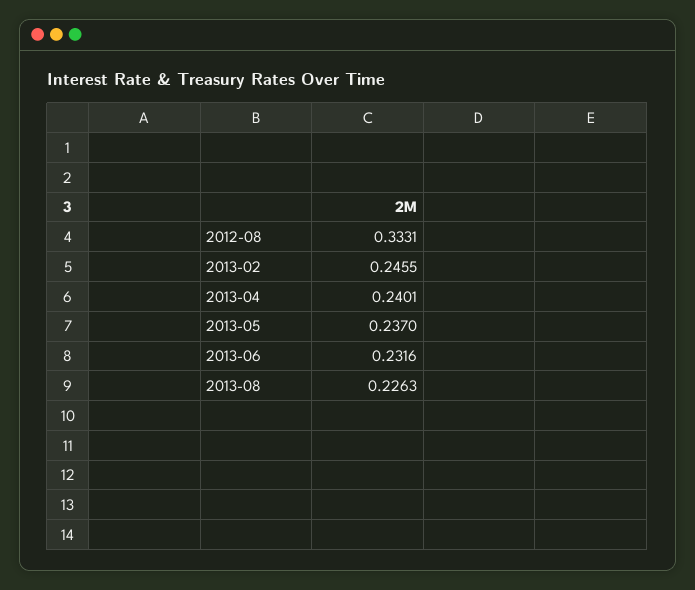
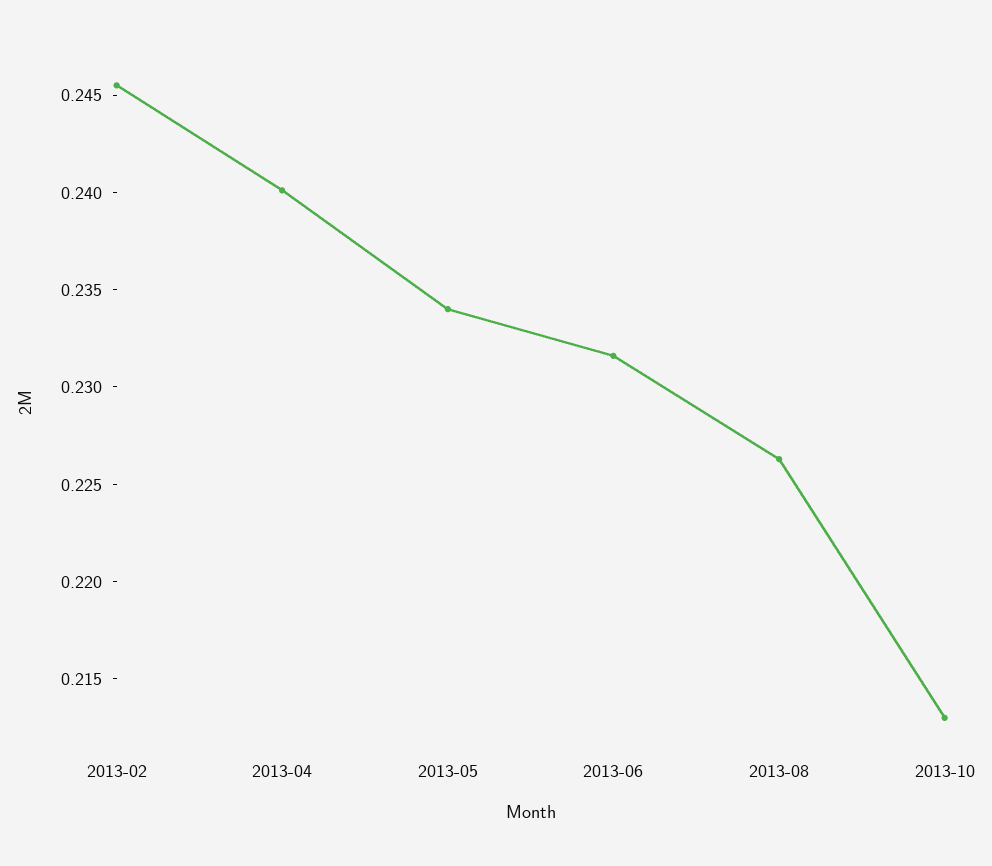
2012-08: 0.3331 -> none
2013-05: 0.237 -> 0.234
2013-10: none -> 0.213

